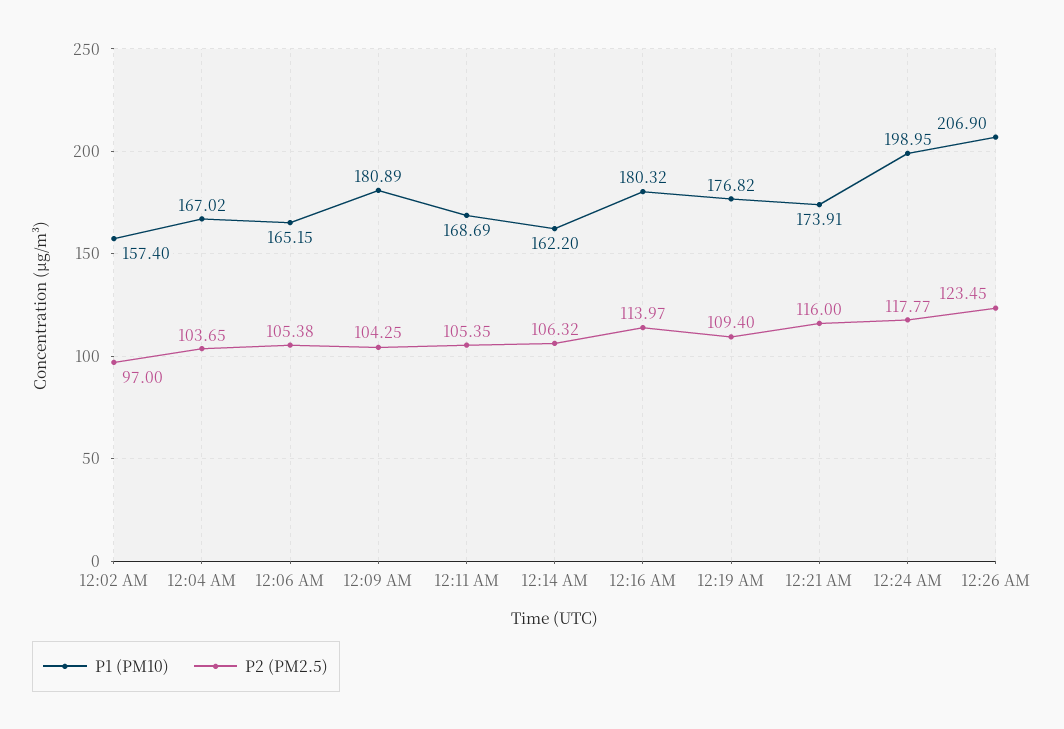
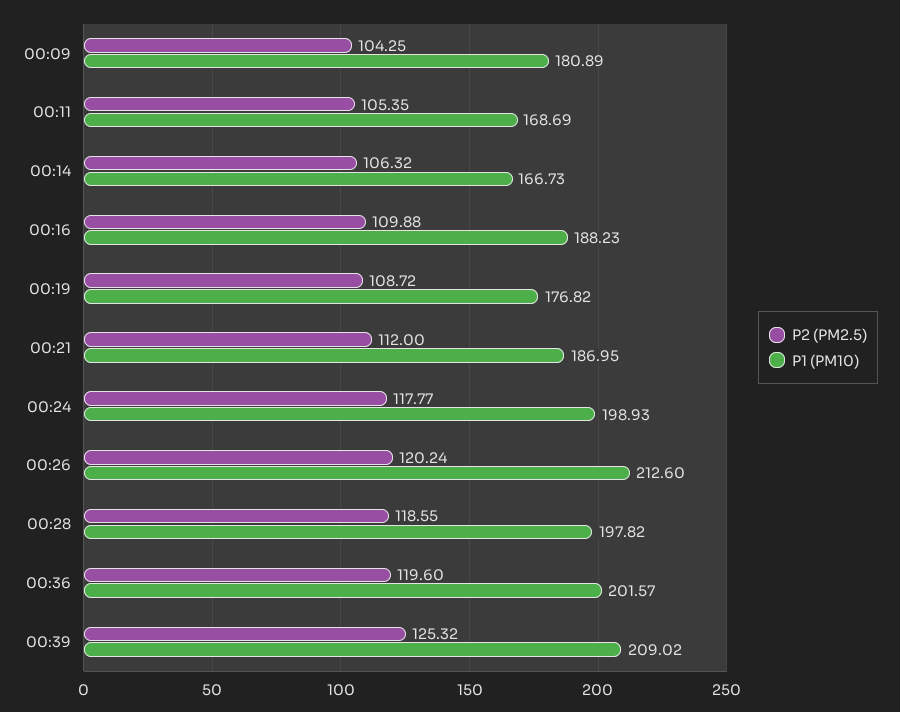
P1 (PM10), 12:02 AM: 157.4 -> none
P2 (PM2.5), 12:02 AM: 97 -> none
P1 (PM10), 12:04 AM: 167.02 -> none
P2 (PM2.5), 12:04 AM: 103.65 -> none
P1 (PM10), 12:06 AM: 165.15 -> none
P2 (PM2.5), 12:06 AM: 105.38 -> none
P1 (PM10), 12:14 AM: 162.2 -> 166.73
P1 (PM10), 12:16 AM: 180.32 -> 188.23
P2 (PM2.5), 12:16 AM: 113.97 -> 109.88
P2 (PM2.5), 12:19 AM: 109.4 -> 108.72
P1 (PM10), 12:21 AM: 173.91 -> 186.95
P2 (PM2.5), 12:21 AM: 116 -> 112
P1 (PM10), 12:24 AM: 198.95 -> 198.93
P1 (PM10), 12:26 AM: 206.9 -> 212.6
P2 (PM2.5), 12:26 AM: 123.45 -> 120.24
P2 (PM2.5), 00:28: none -> 118.55
P1 (PM10), 00:28: none -> 197.82
P2 (PM2.5), 00:36: none -> 119.6
P1 (PM10), 00:36: none -> 201.57
P2 (PM2.5), 00:39: none -> 125.32
P1 (PM10), 00:39: none -> 209.02

